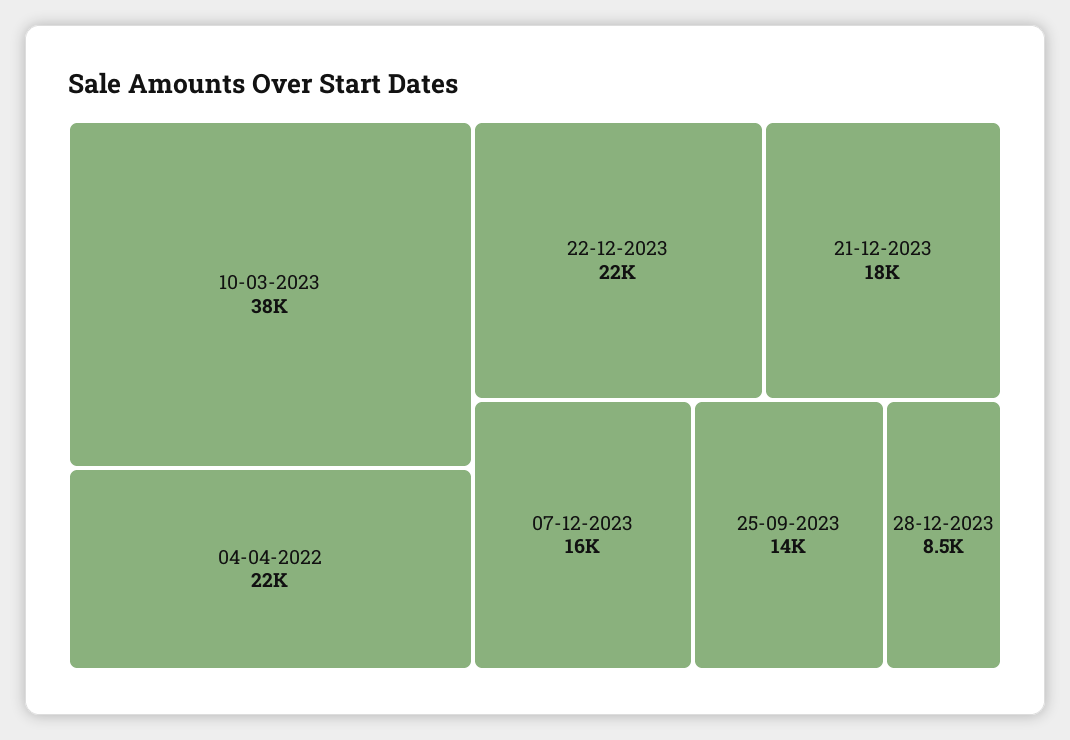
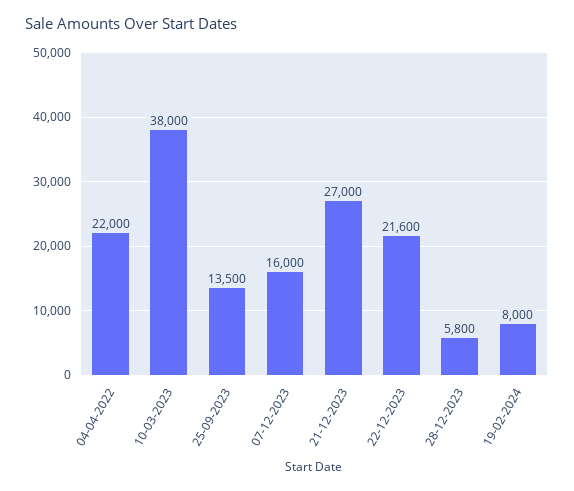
21-12-2023: 18000 -> 27000
28-12-2023: 8500 -> 5800
19-02-2024: none -> 8000

